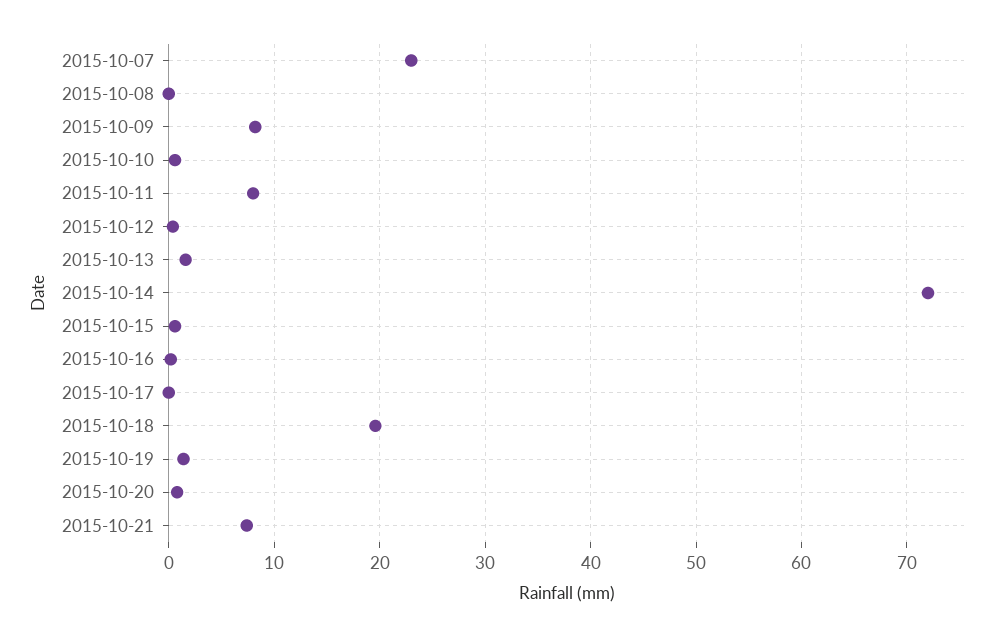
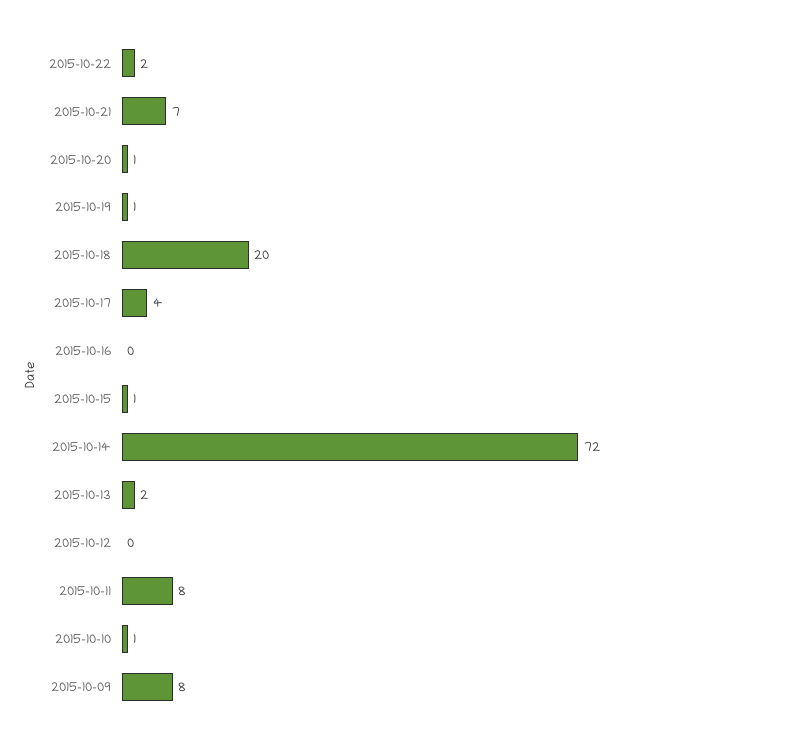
2015-10-07: 23 -> none
2015-10-08: 0 -> none
2015-10-17: 0 -> 4
2015-10-22: none -> 2

